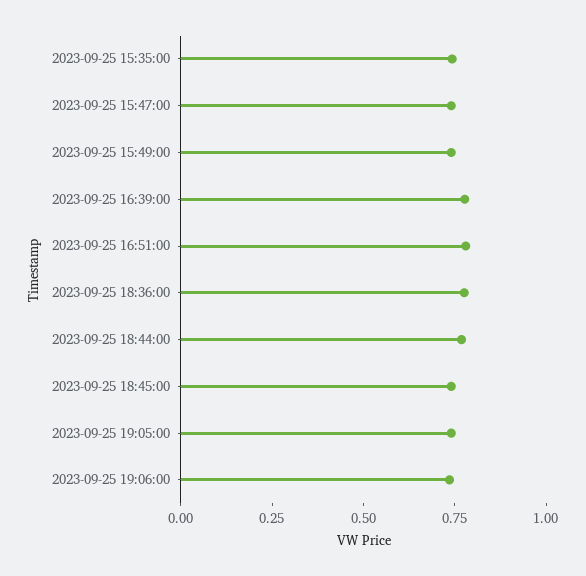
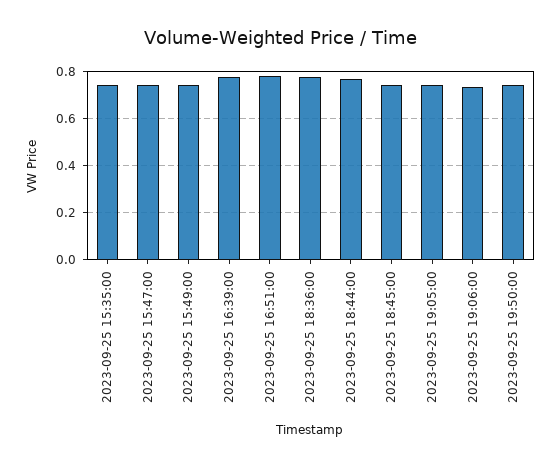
2023-09-25 19:50:00: none -> 0.75

